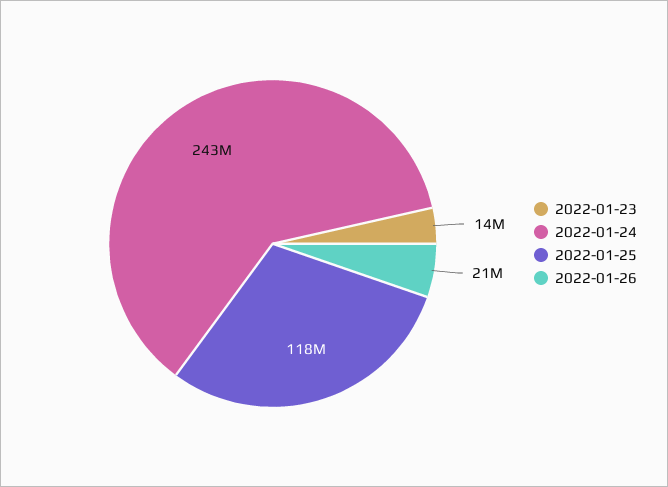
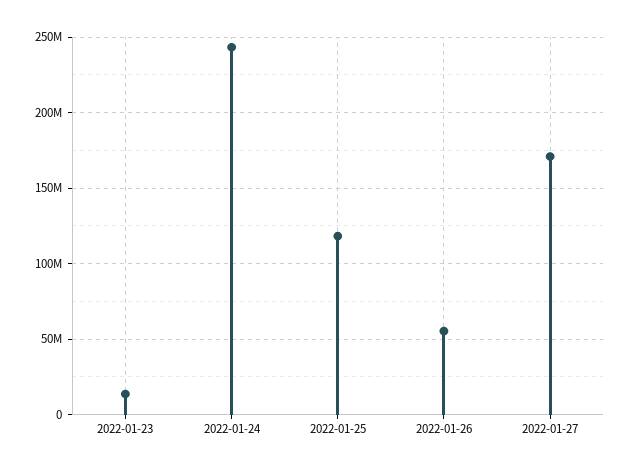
2022-01-26: 21000000 -> 55000000
2022-01-27: none -> 170000000

